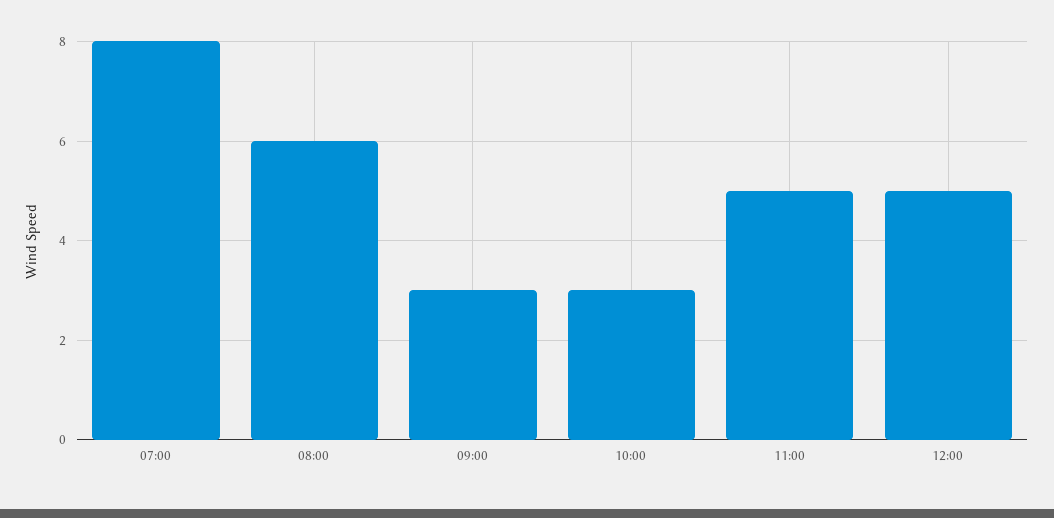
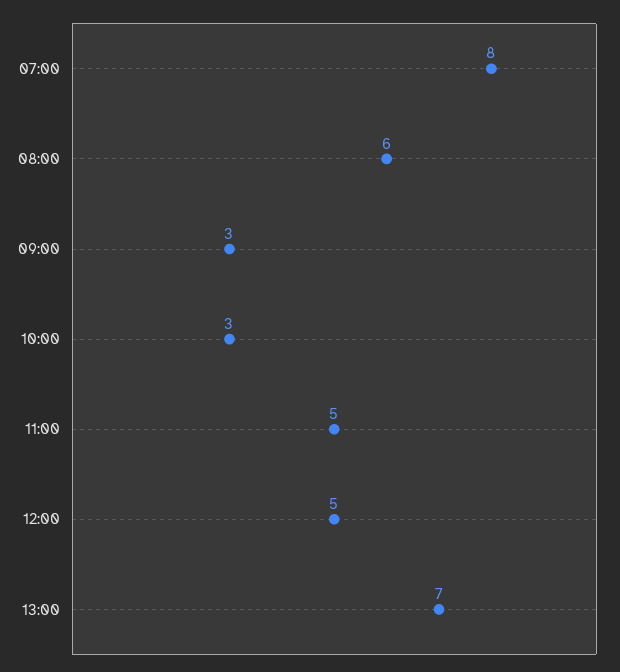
13:00: none -> 7

